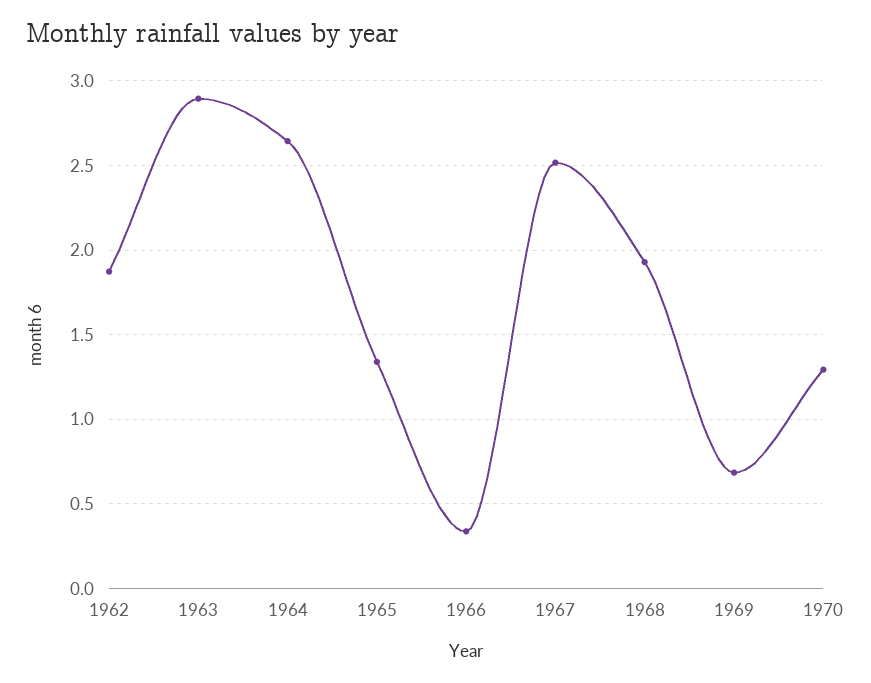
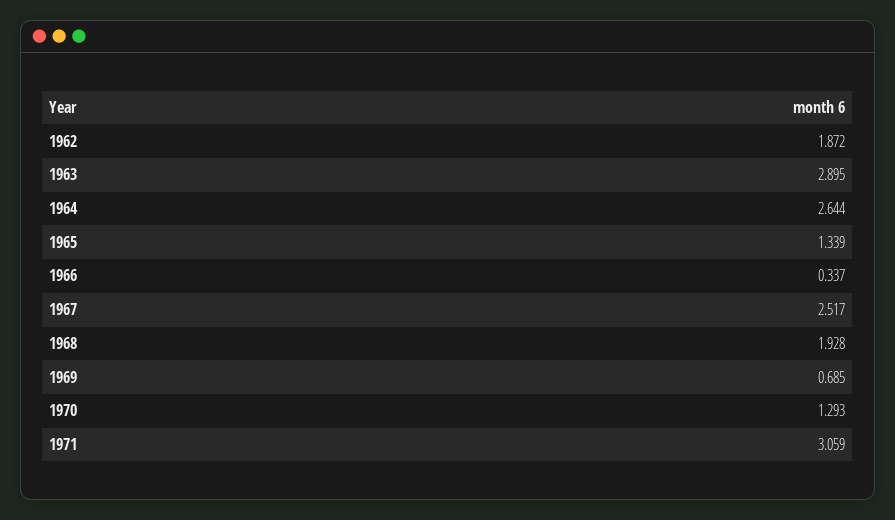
1971: none -> 3.059

